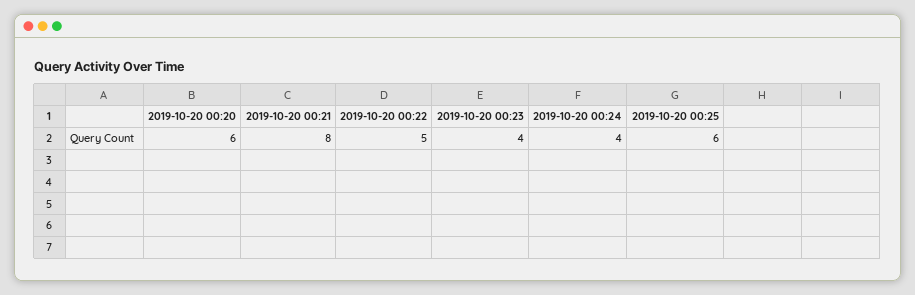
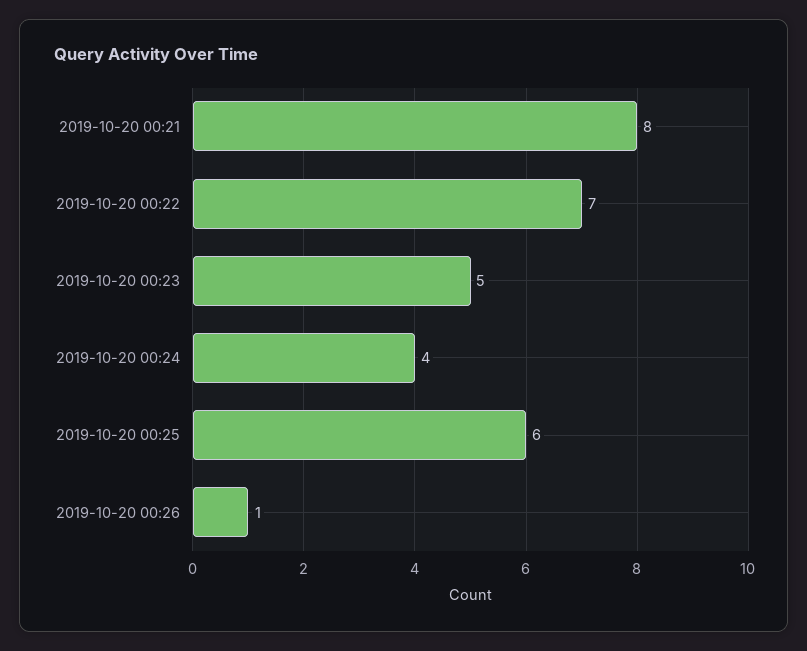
2019-10-20 00:20: 6 -> none
2019-10-20 00:22: 5 -> 7
2019-10-20 00:23: 4 -> 5
2019-10-20 00:26: none -> 1

